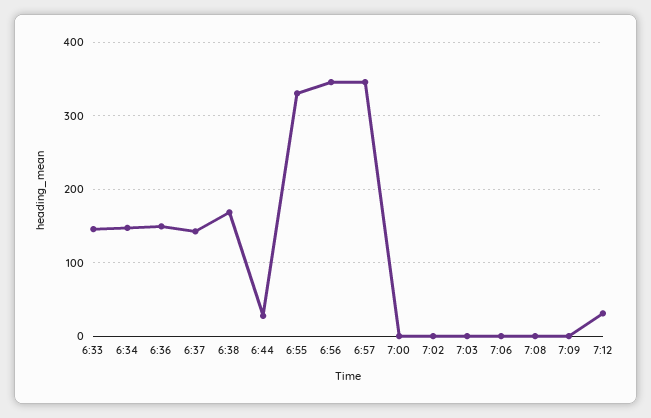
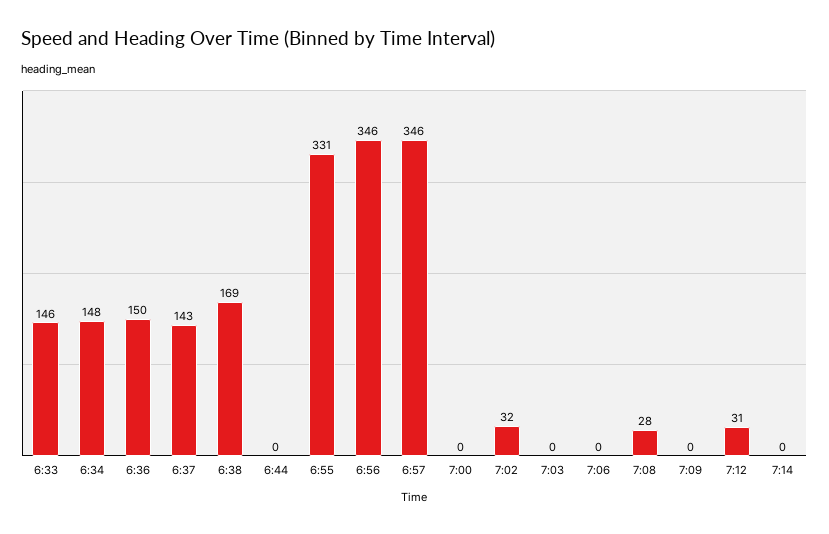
6:44: 30 -> 0
7:02: 0 -> 32
7:08: 0 -> 28
7:14: none -> 0

